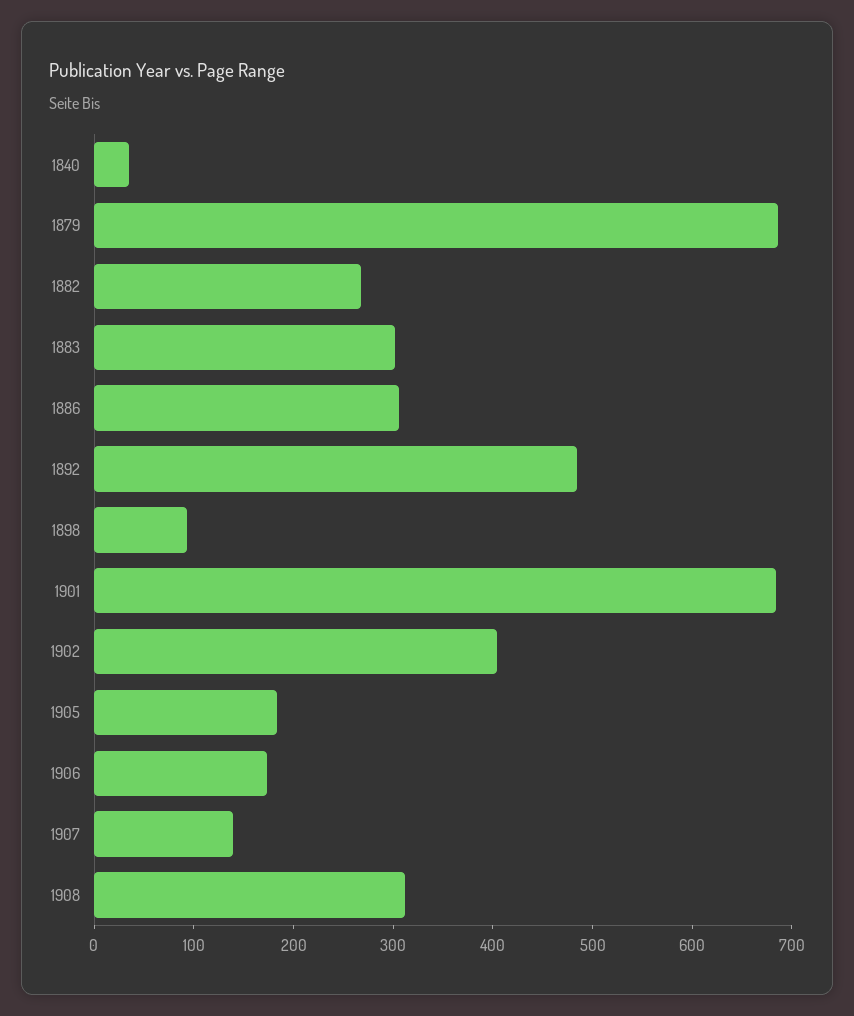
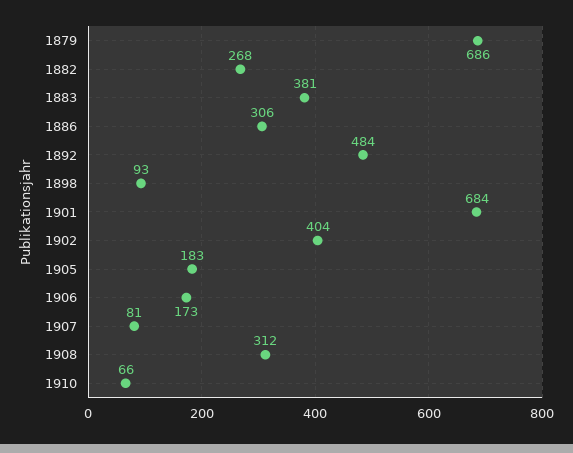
1840: 40 -> none
1883: 300 -> 381
1907: 140 -> 81
1910: none -> 66

